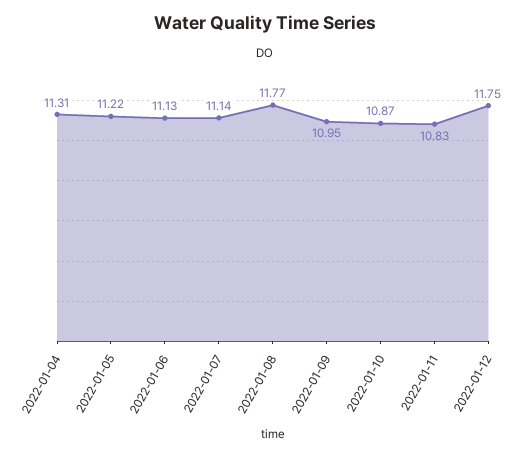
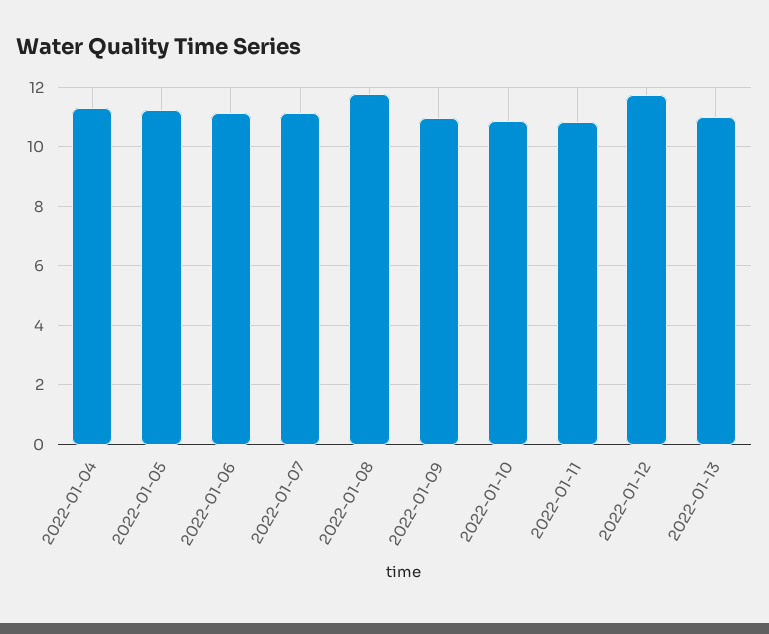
2022-01-13: none -> 11

